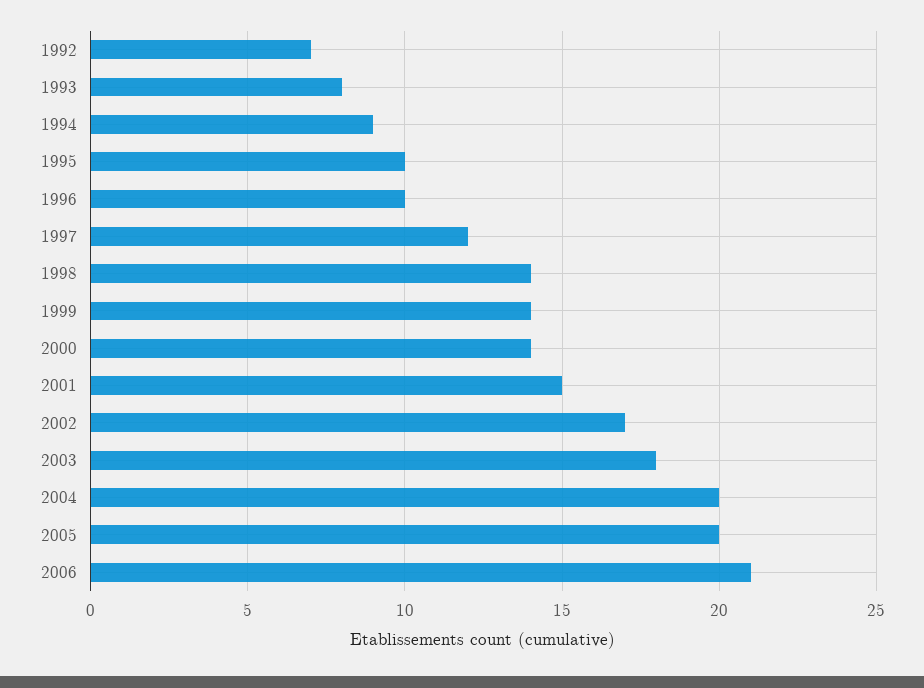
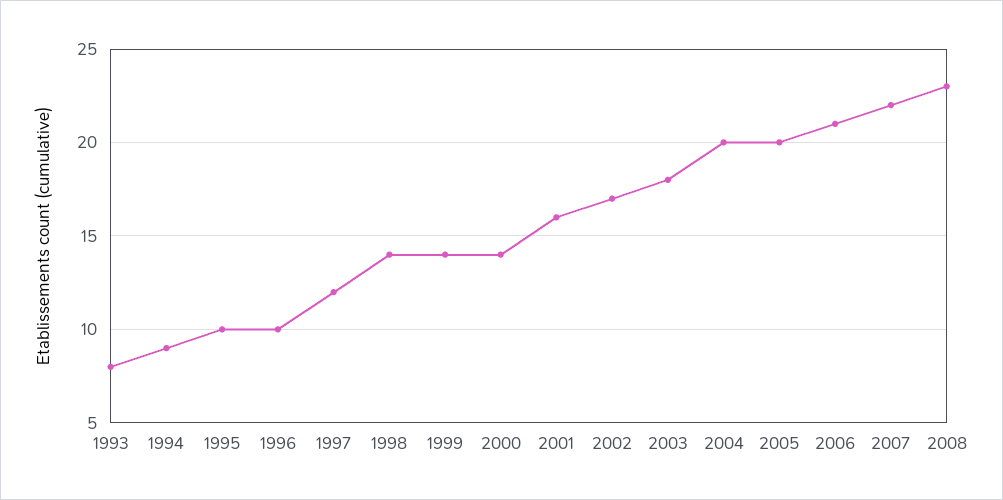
1992: 7 -> none
2001: 15 -> 16
2007: none -> 22
2008: none -> 23

